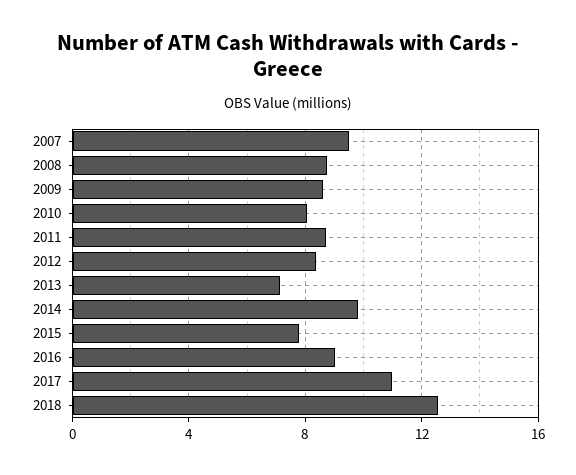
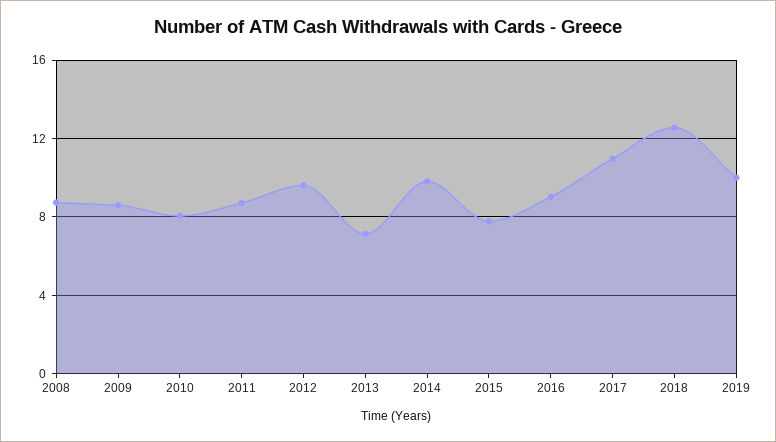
2007: 9.5 -> none
2012: 8.5 -> 9.5
2019: none -> 10

